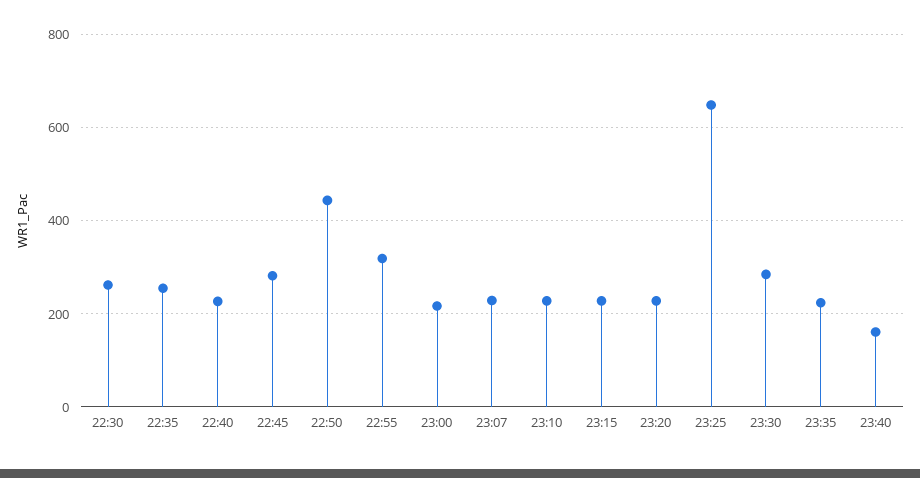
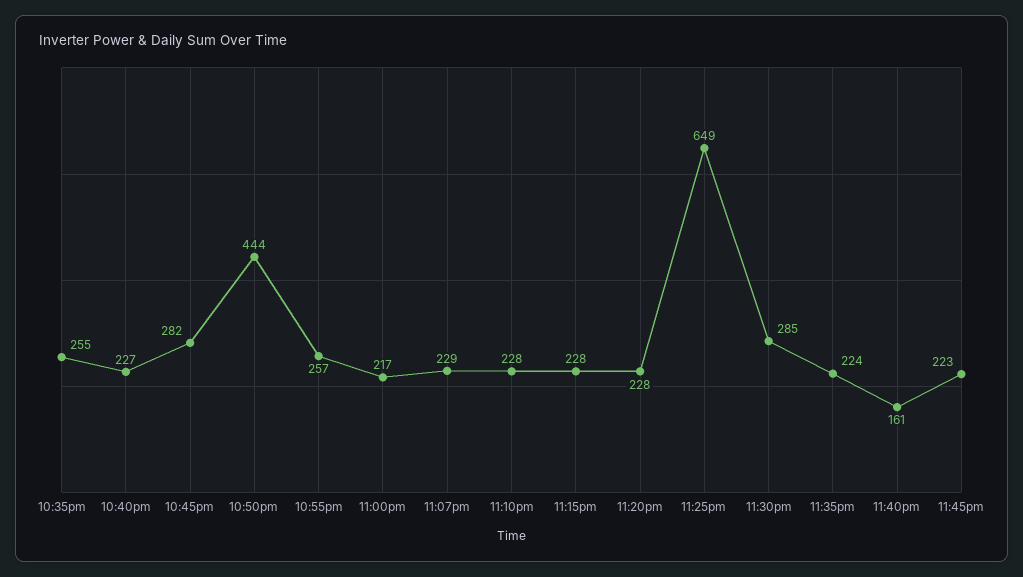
22:30: 260 -> none
22:55: 320 -> 257
11:45pm: none -> 223

